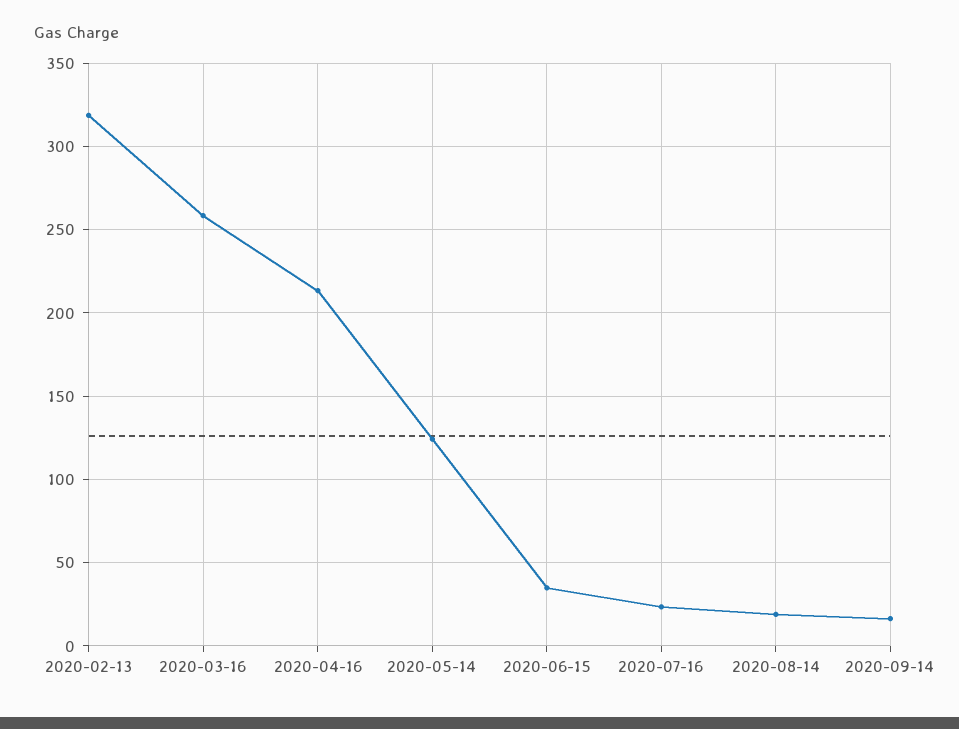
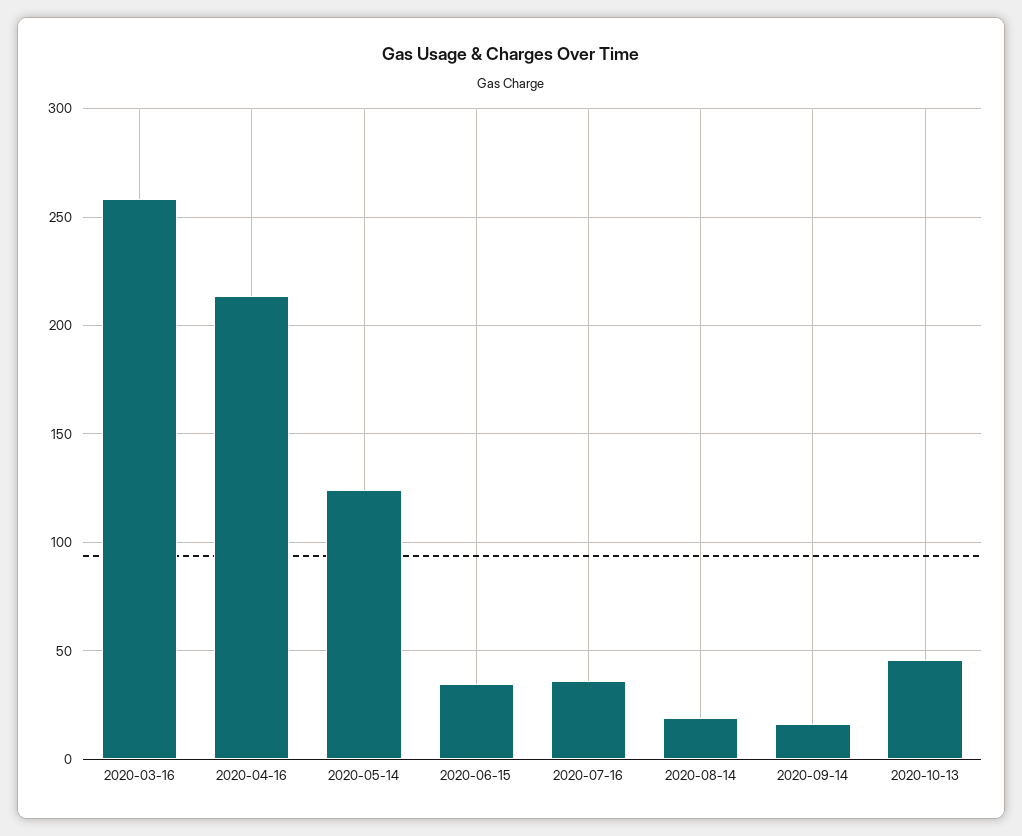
2020-02-13: 320 -> none
2020-07-16: 25 -> 35
2020-10-13: none -> 45

